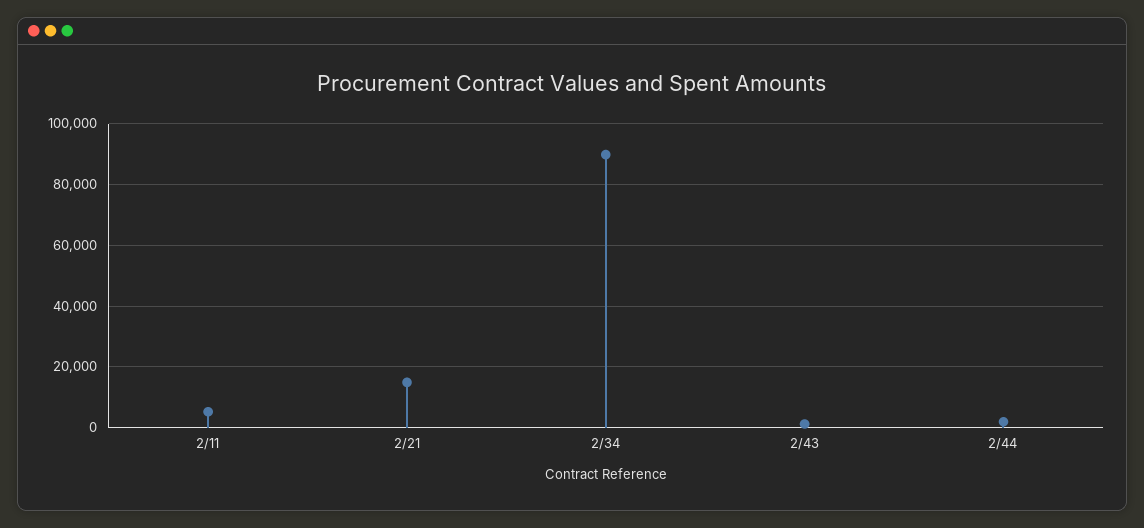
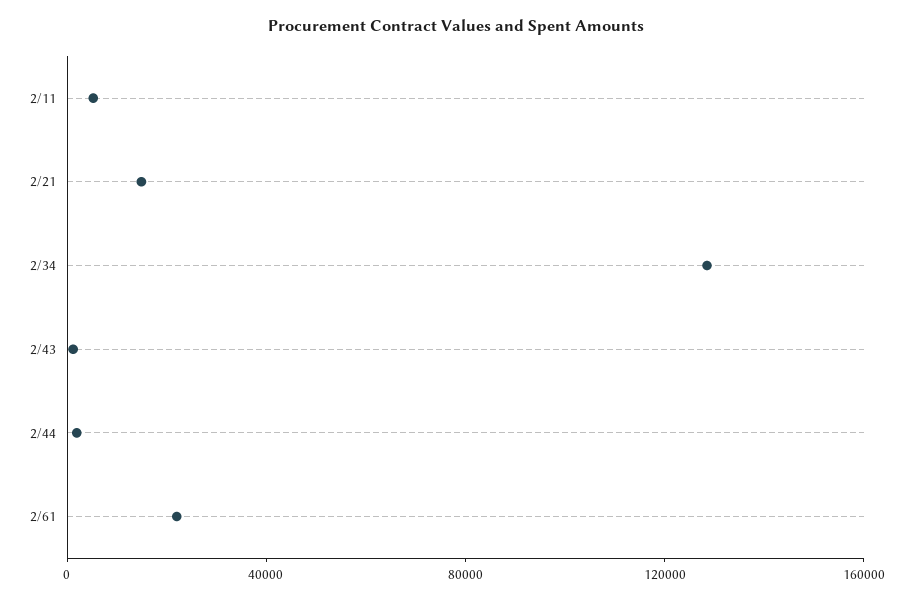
2/34: 90000 -> 130000
2/61: none -> 20000

